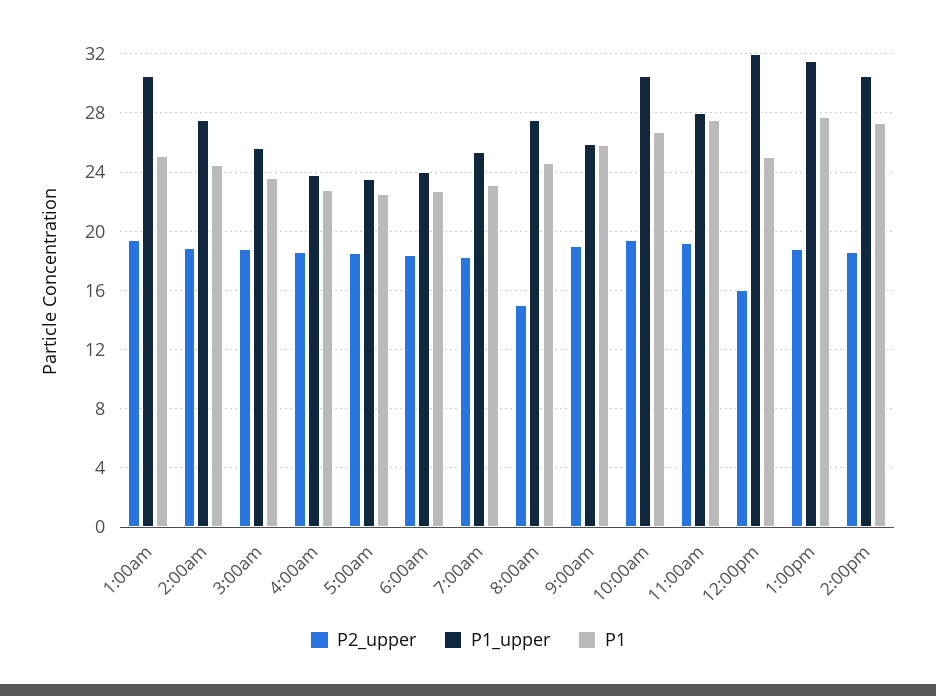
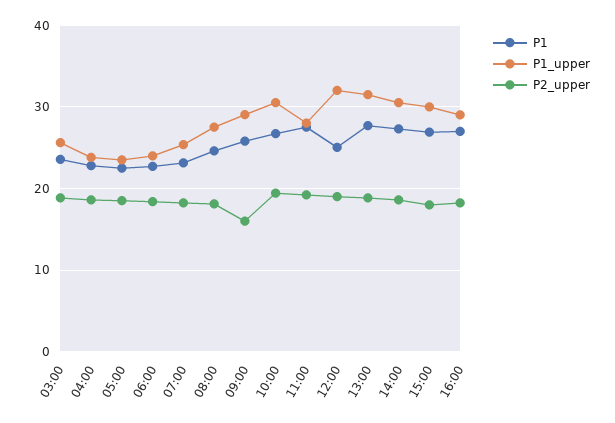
P2_upper, 1:00am: 19.5 -> none
P1_upper, 1:00am: 30.5 -> none
P1, 1:00am: 25 -> none
P2_upper, 2:00am: 19 -> none
P1_upper, 2:00am: 27.5 -> none
P1, 2:00am: 24.5 -> none
P2_upper, 8:00am: 15 -> 18
P2_upper, 9:00am: 19 -> 16
P1_upper, 9:00am: 26 -> 29
P2_upper, 12:00pm: 16 -> 19
P1, 15:00: none -> 27
P1_upper, 15:00: none -> 30
P2_upper, 15:00: none -> 18
P1, 16:00: none -> 27
P1_upper, 16:00: none -> 29
P2_upper, 16:00: none -> 18

